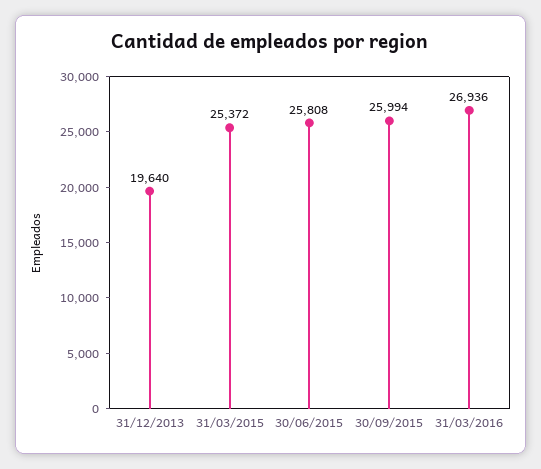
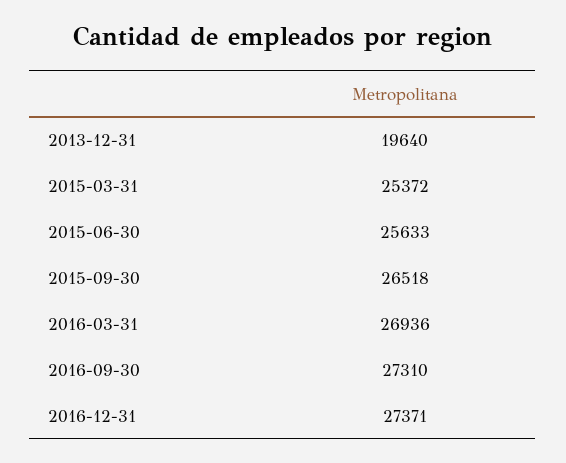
30/06/2015: 25808 -> 25633
30/09/2015: 25994 -> 26518
2016-09-30: none -> 27310
2016-12-31: none -> 27371

